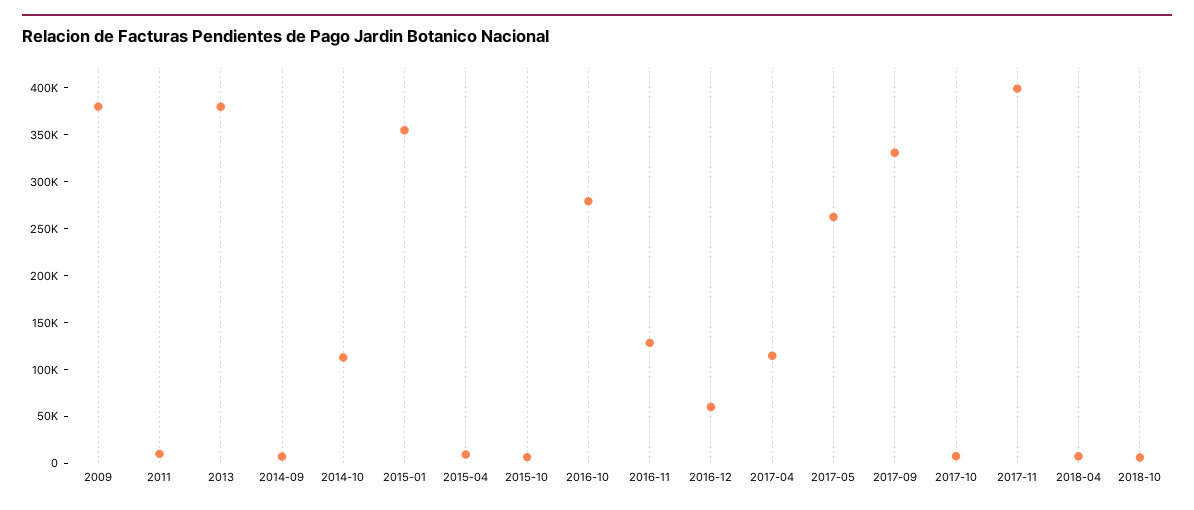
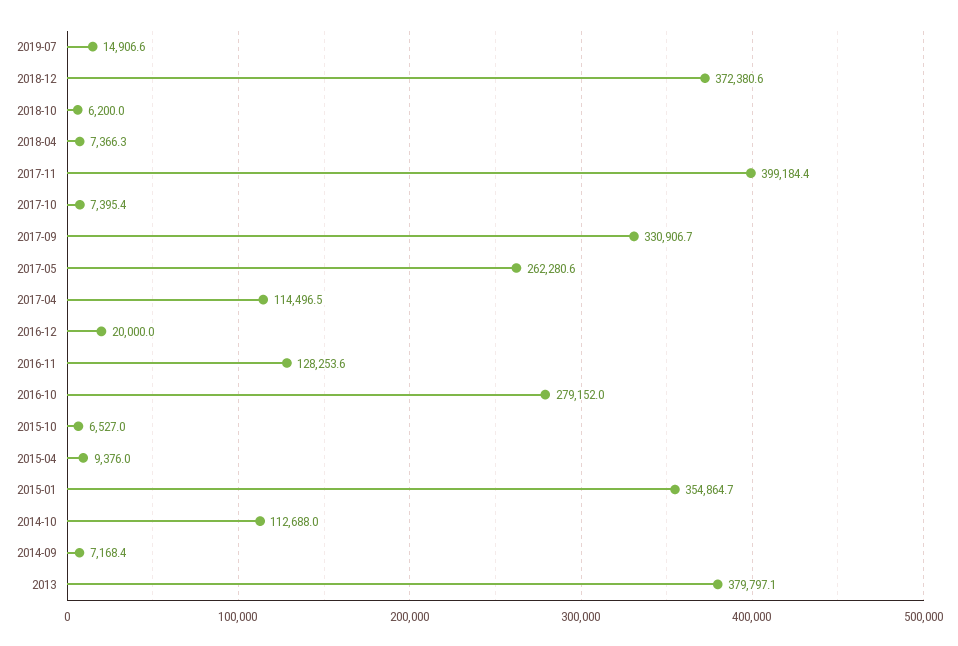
2009: 380000 -> none
2011: 10000 -> none
2016-12: 60000 -> 20000
2019-07: none -> 14906.6
2018-12: none -> 372380.6

